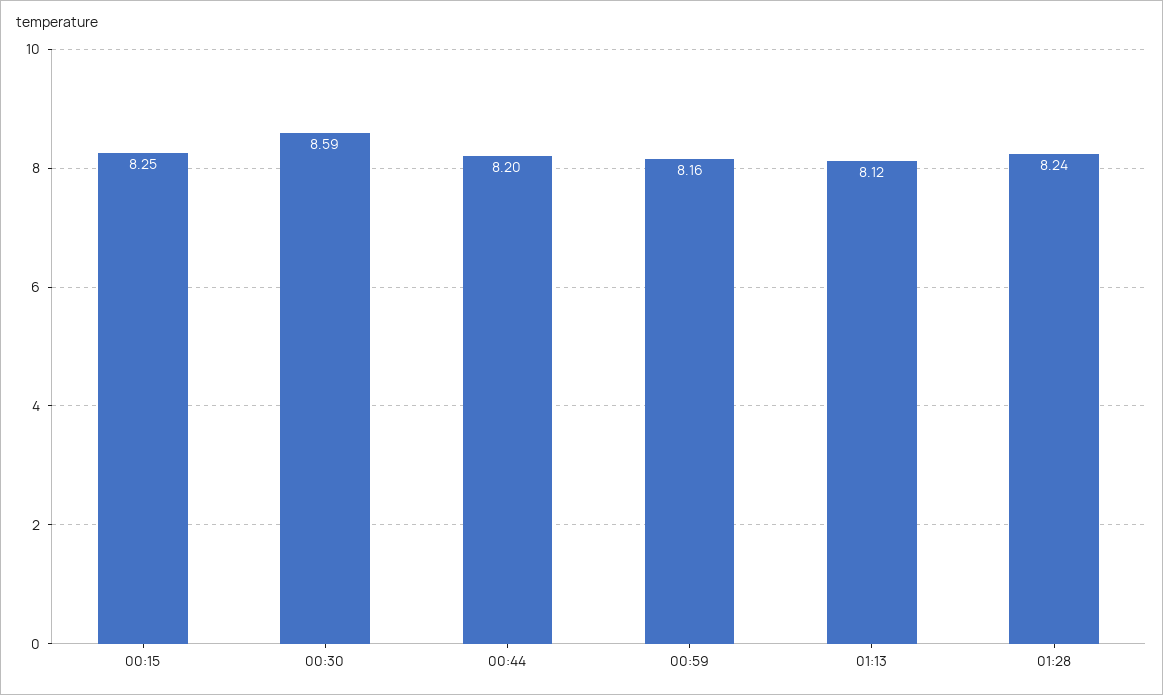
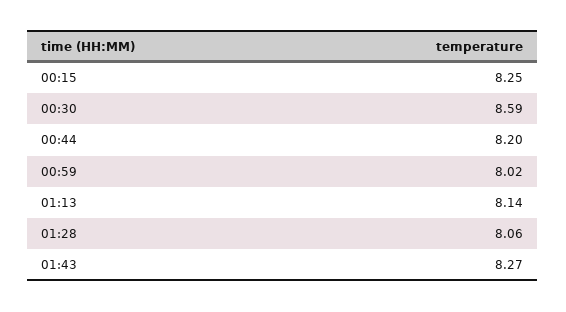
00:59: 8.16 -> 8.02
01:13: 8.12 -> 8.14
01:28: 8.24 -> 8.06
01:43: none -> 8.27

